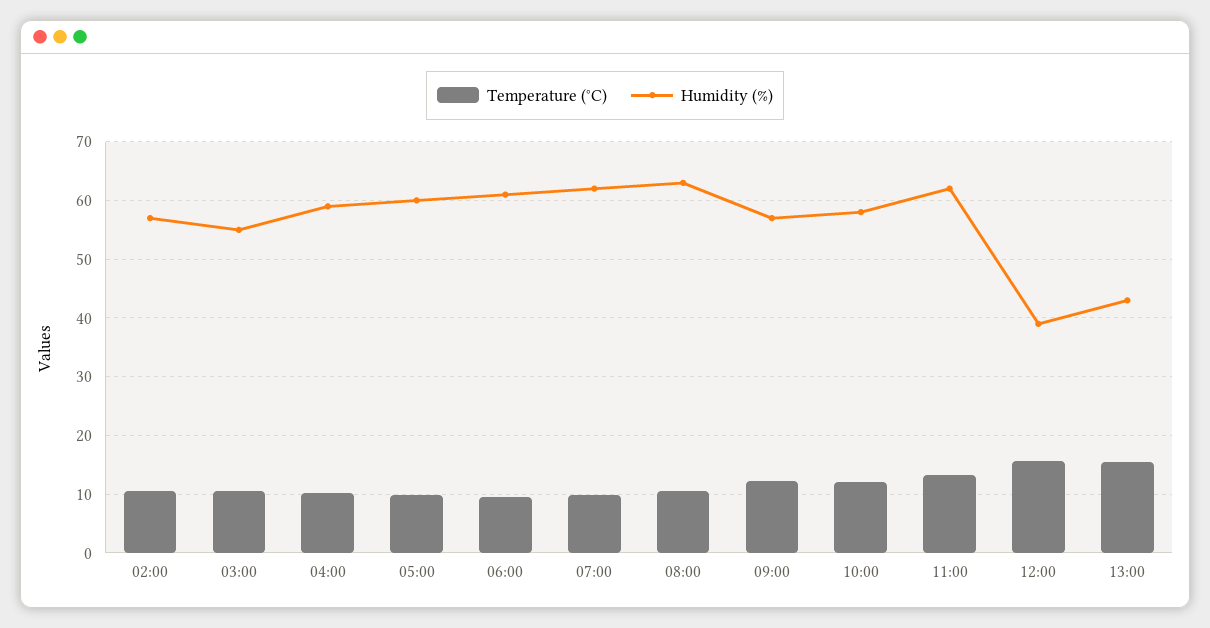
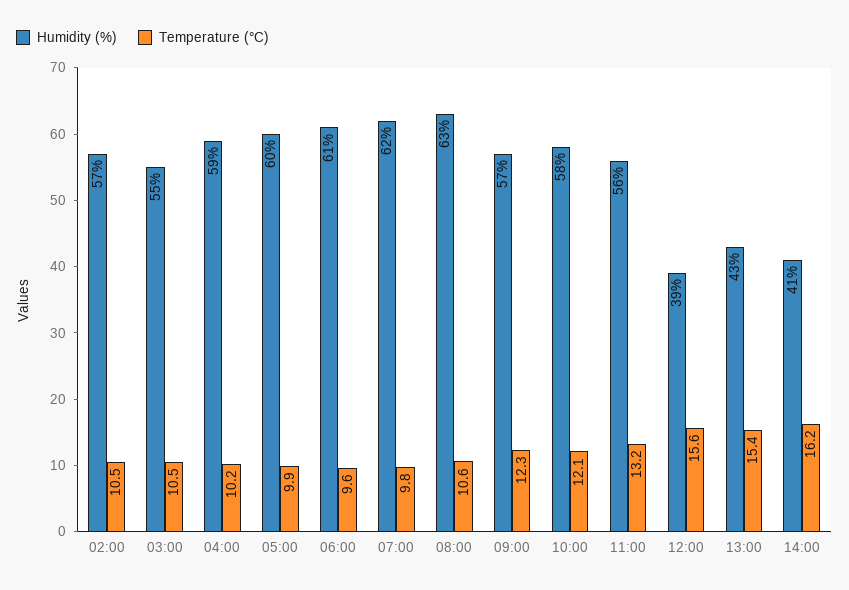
Humidity (%), 11:00: 62 -> 56
Humidity (%), 14:00: none -> 41
Temperature (°C), 14:00: none -> 16.2

